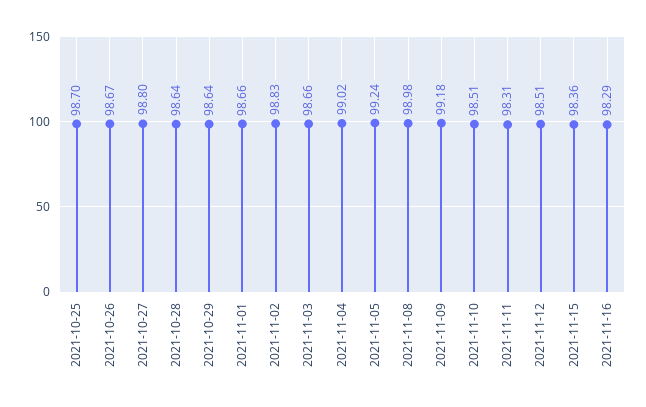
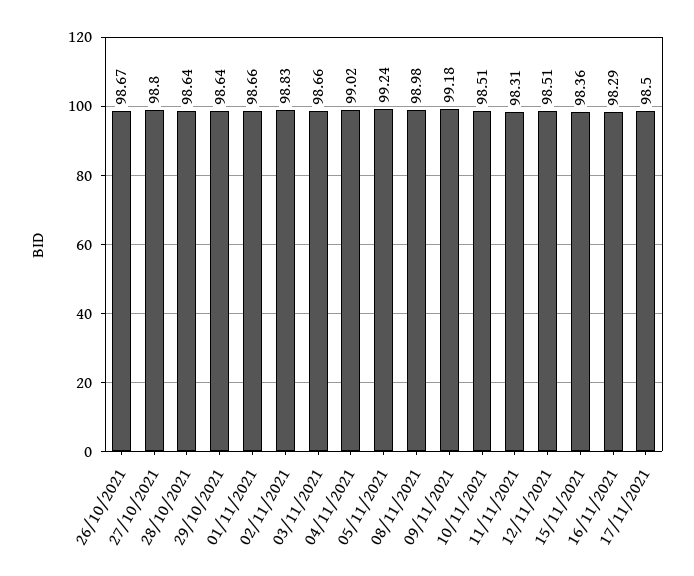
2021-10-25: 98.7 -> none
17/11/2021: none -> 98.5

